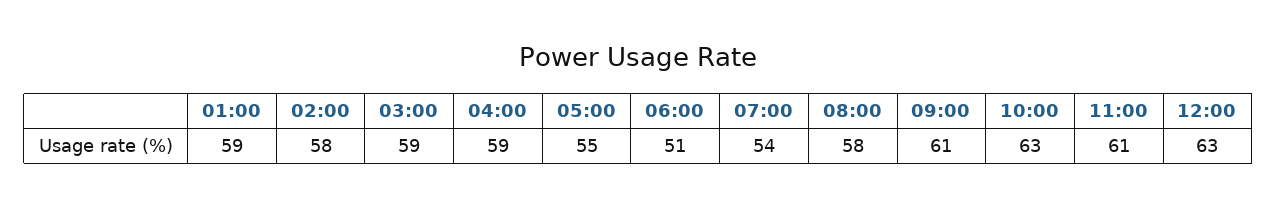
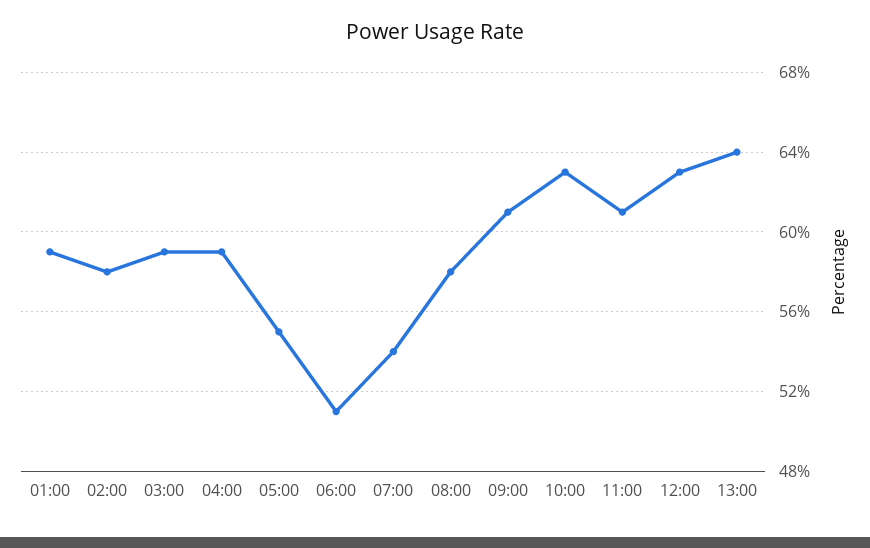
13:00: none -> 64

